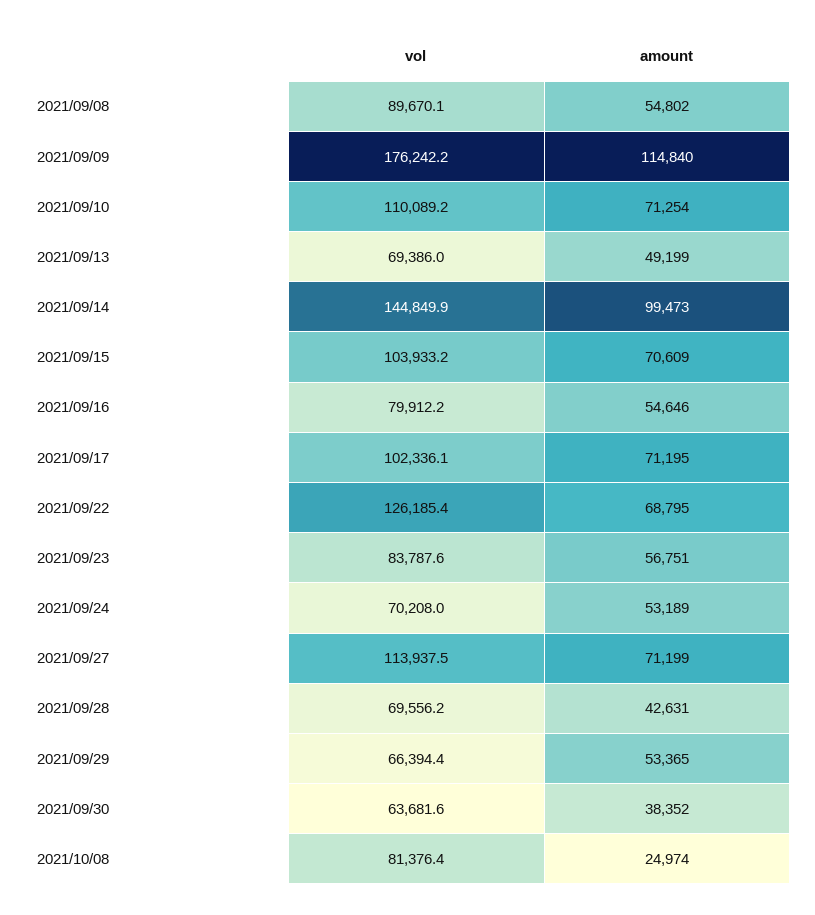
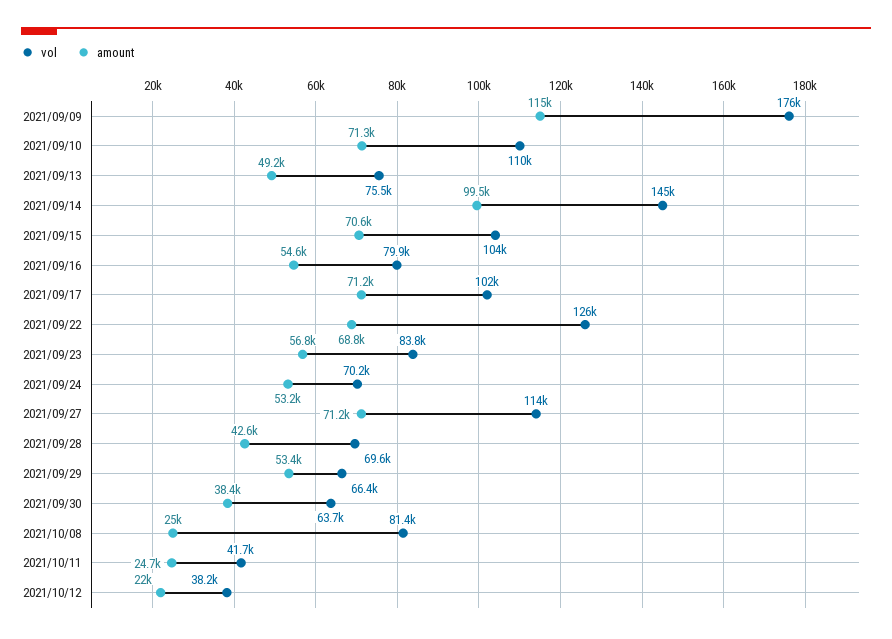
vol, 2021/09/08: 89670.1 -> none
amount, 2021/09/08: 54802 -> none
vol, 2021/09/13: 69386 -> 75500
vol, 2021/10/11: none -> 41700
amount, 2021/10/11: none -> 24700
vol, 2021/10/12: none -> 38200
amount, 2021/10/12: none -> 22000

